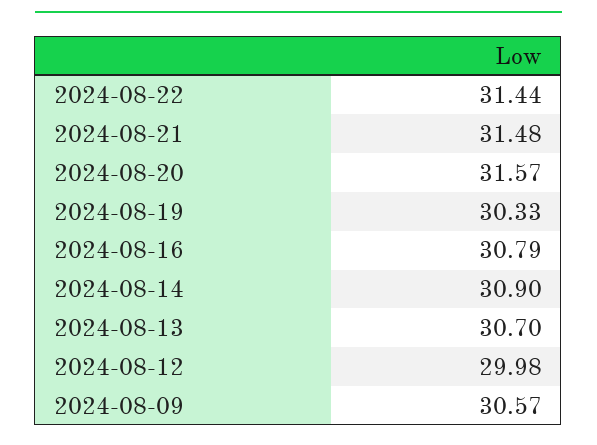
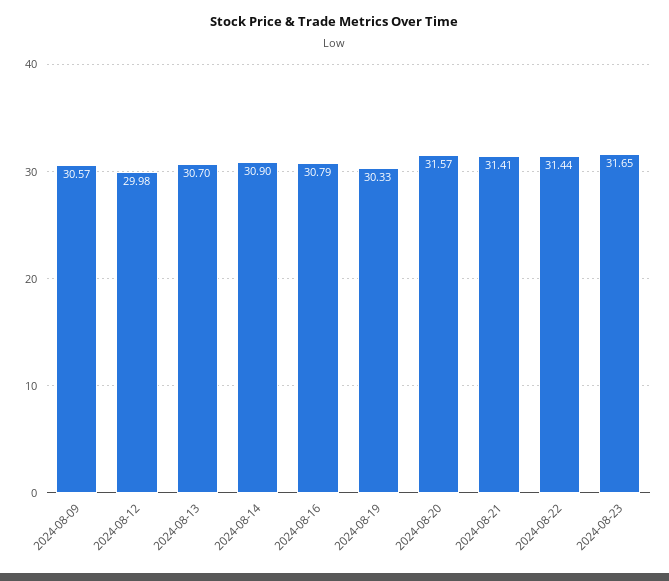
2024-08-21: 31.48 -> 31.41
2024-08-23: none -> 31.65

